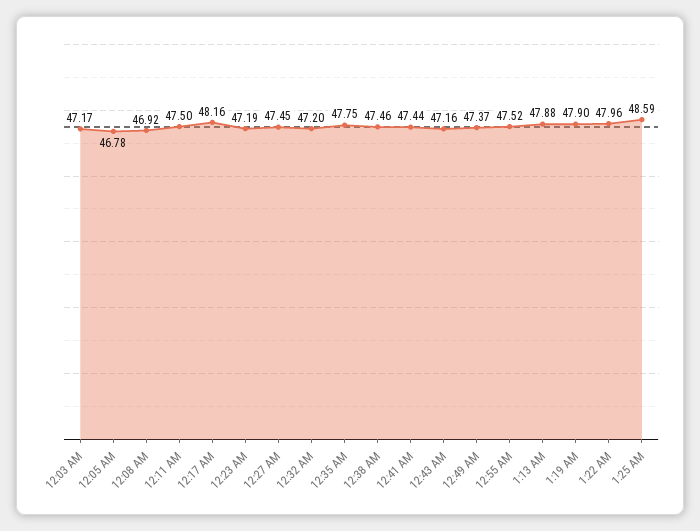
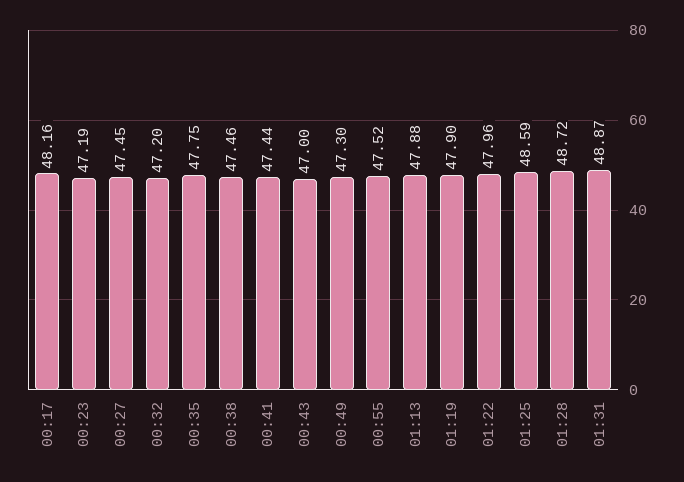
12:03 AM: 47.17 -> none
12:05 AM: 46.78 -> none
12:08 AM: 46.92 -> none
12:11 AM: 47.5 -> none
12:43 AM: 47.16 -> 47
12:49 AM: 47.37 -> 47.3
01:28: none -> 48.72
01:31: none -> 48.87

